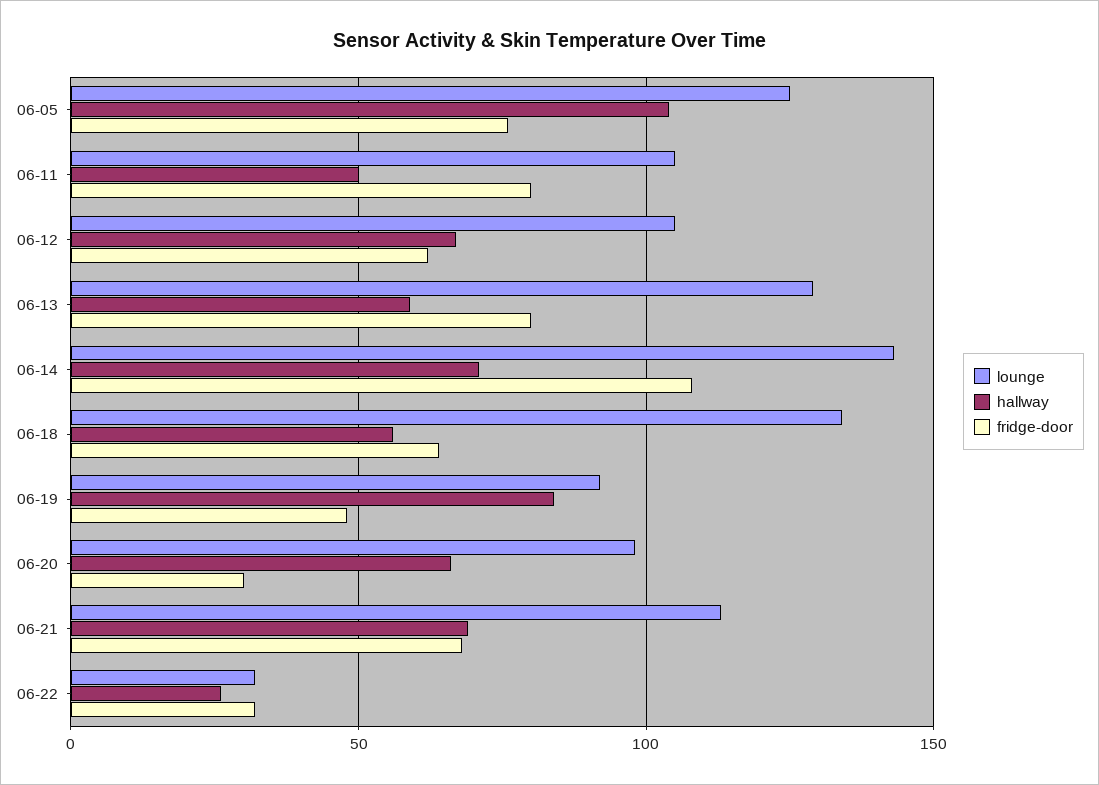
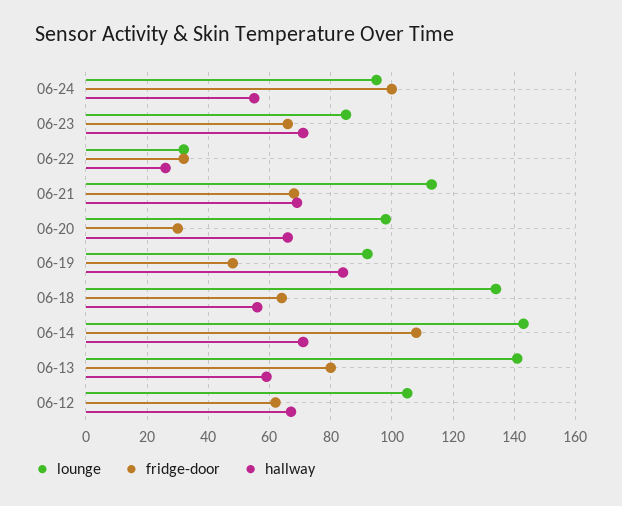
lounge, 06-05: 125 -> none
hallway, 06-05: 105 -> none
fridge-door, 06-05: 75 -> none
lounge, 06-11: 105 -> none
hallway, 06-11: 50 -> none
fridge-door, 06-11: 80 -> none
lounge, 06-13: 130 -> 140
lounge, 06-24: none -> 95
fridge-door, 06-24: none -> 100
hallway, 06-24: none -> 55
lounge, 06-23: none -> 85
fridge-door, 06-23: none -> 65
hallway, 06-23: none -> 70

